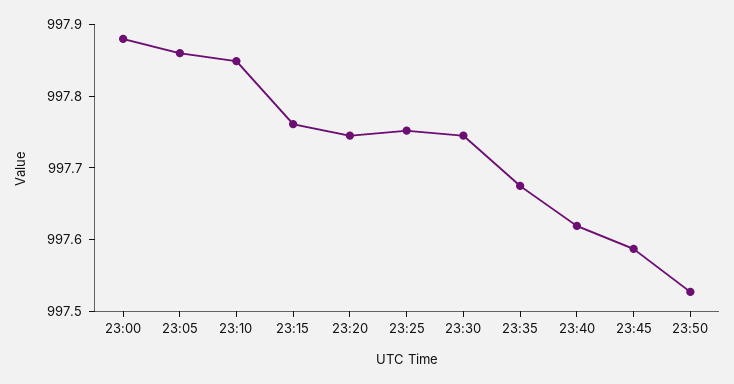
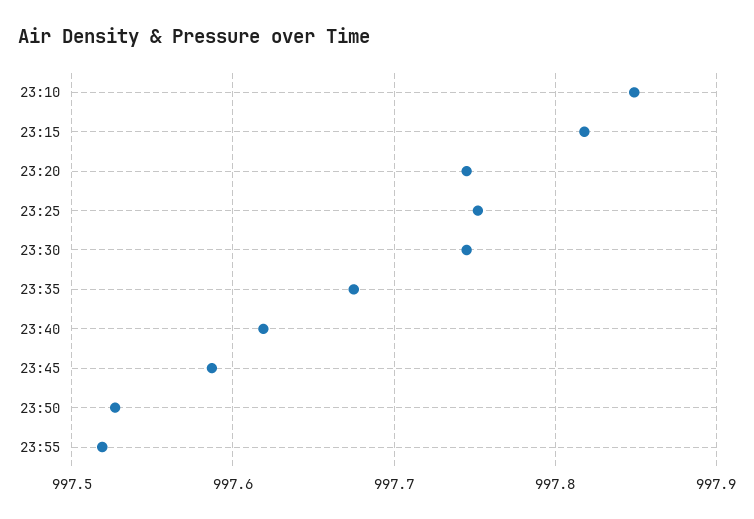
23:00: 997.88 -> none
23:05: 997.86 -> none
23:15: 997.76 -> 997.82
23:55: none -> 997.52

